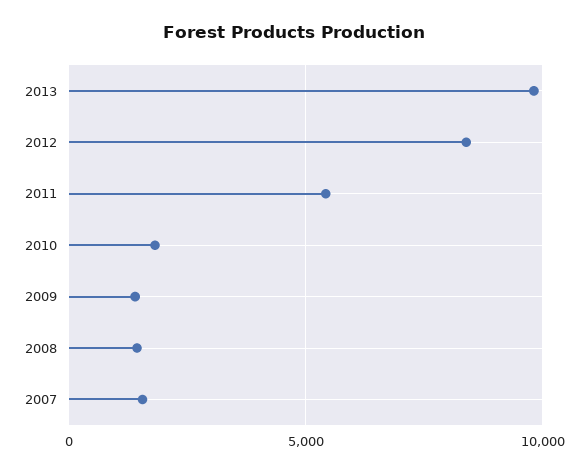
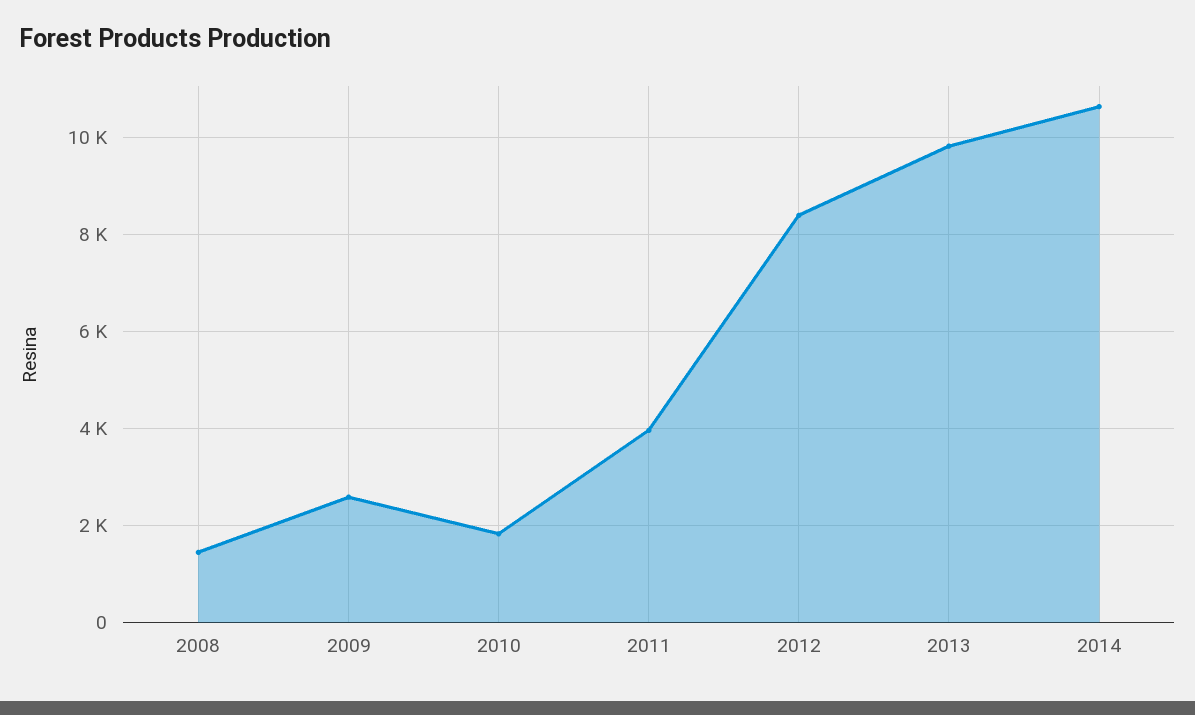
2011: 5500 -> 4000
2009: 1500 -> 2600
2007: 1500 -> none
2014: none -> 10600

